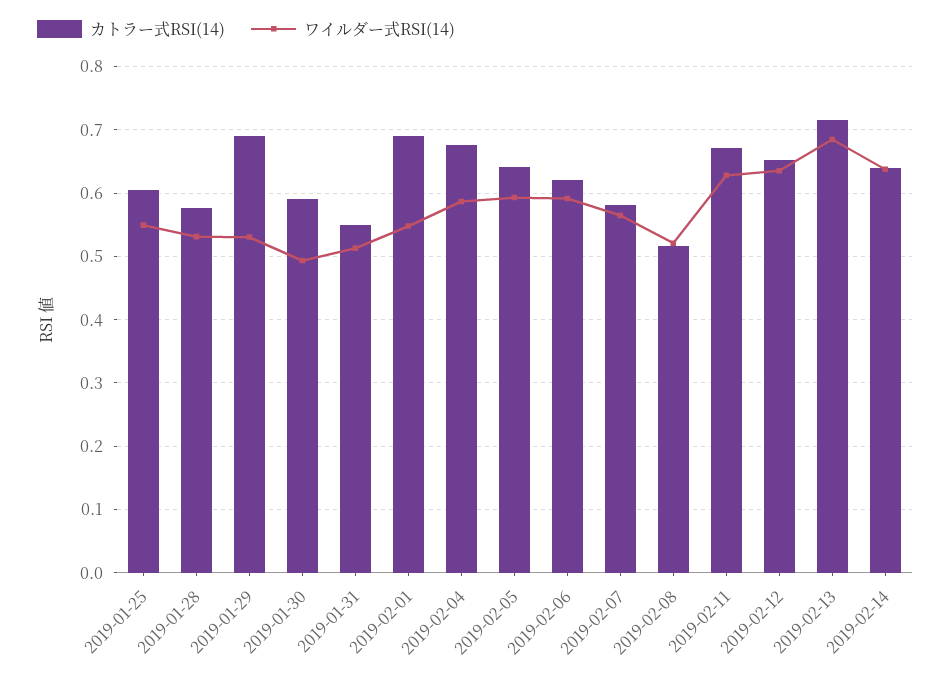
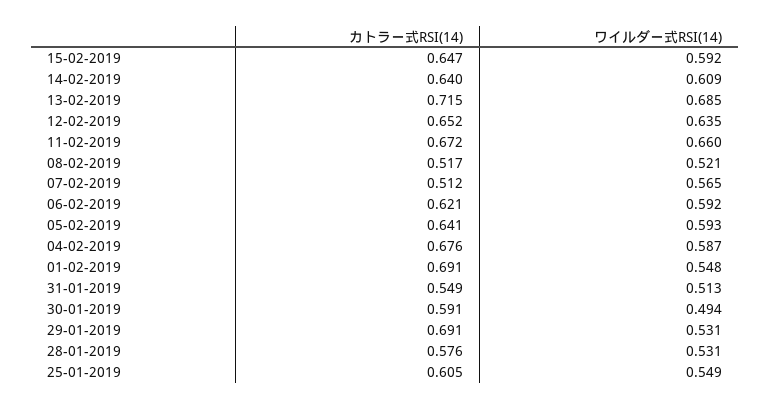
カトラー式RSI(14), 2019-02-07: 0.58 -> 0.512
ワイルダー式RSI(14), 2019-02-11: 0.63 -> 0.66
ワイルダー式RSI(14), 2019-02-14: 0.64 -> 0.609
カトラー式RSI(14), 15-02-2019: none -> 0.647
ワイルダー式RSI(14), 15-02-2019: none -> 0.592

